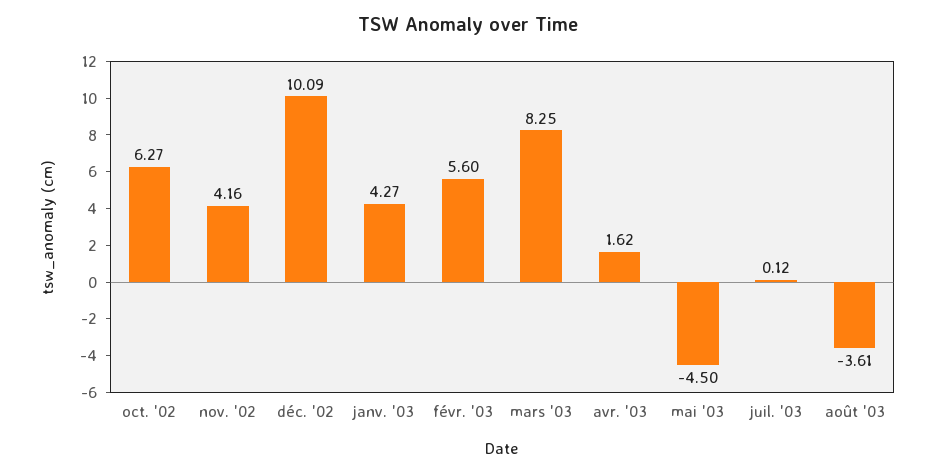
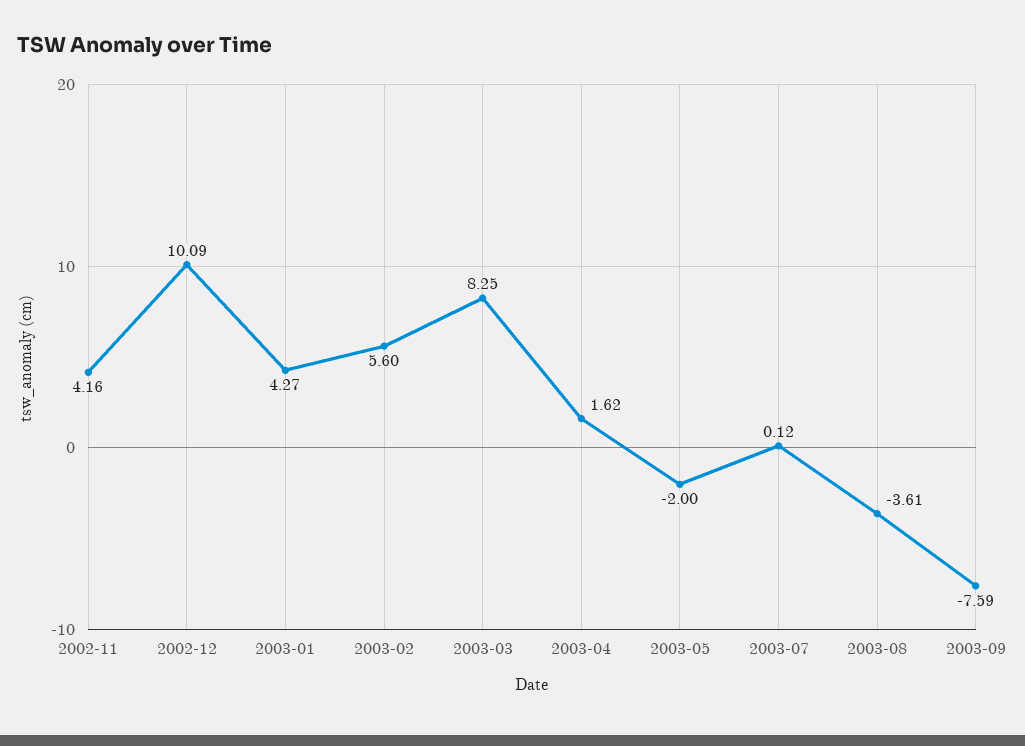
oct. '02: 6.27 -> none
mai '03: -4.5 -> -2
2003-09: none -> -7.59

